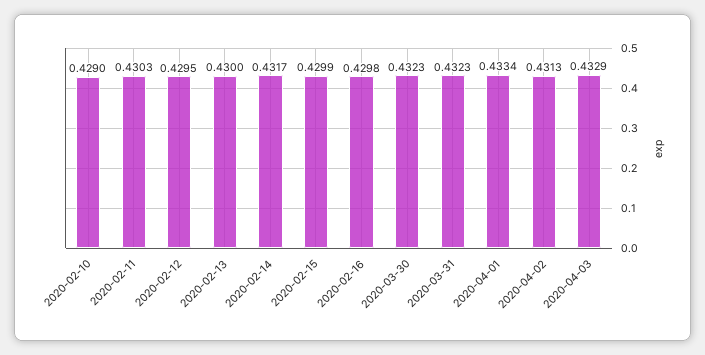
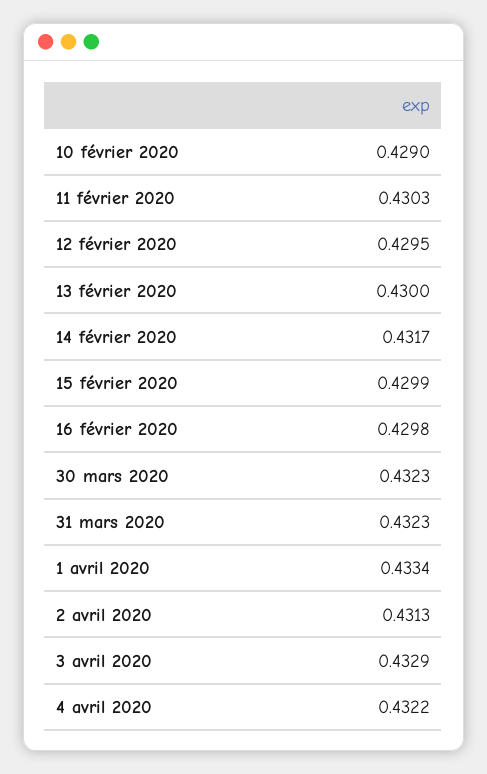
4 avril 2020: none -> 0.4322

